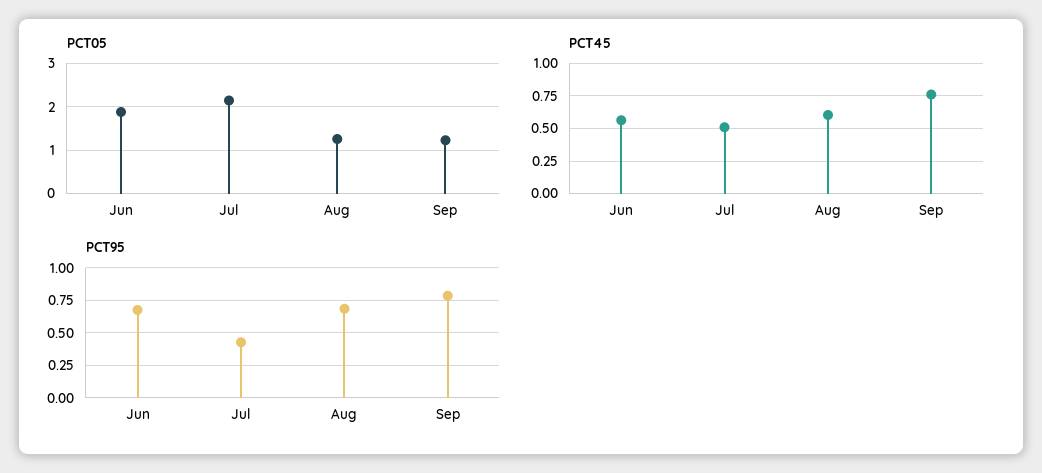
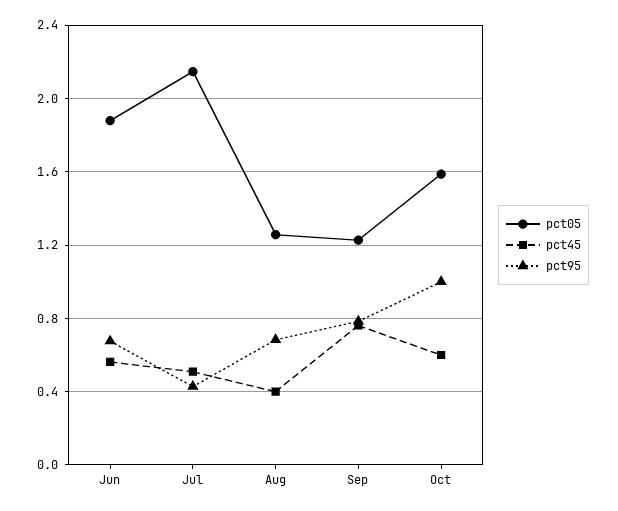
PCT45, Aug: 0.6 -> 0.4
PCT05, Oct: none -> 1.6
PCT45, Oct: none -> 0.6
PCT95, Oct: none -> 1

